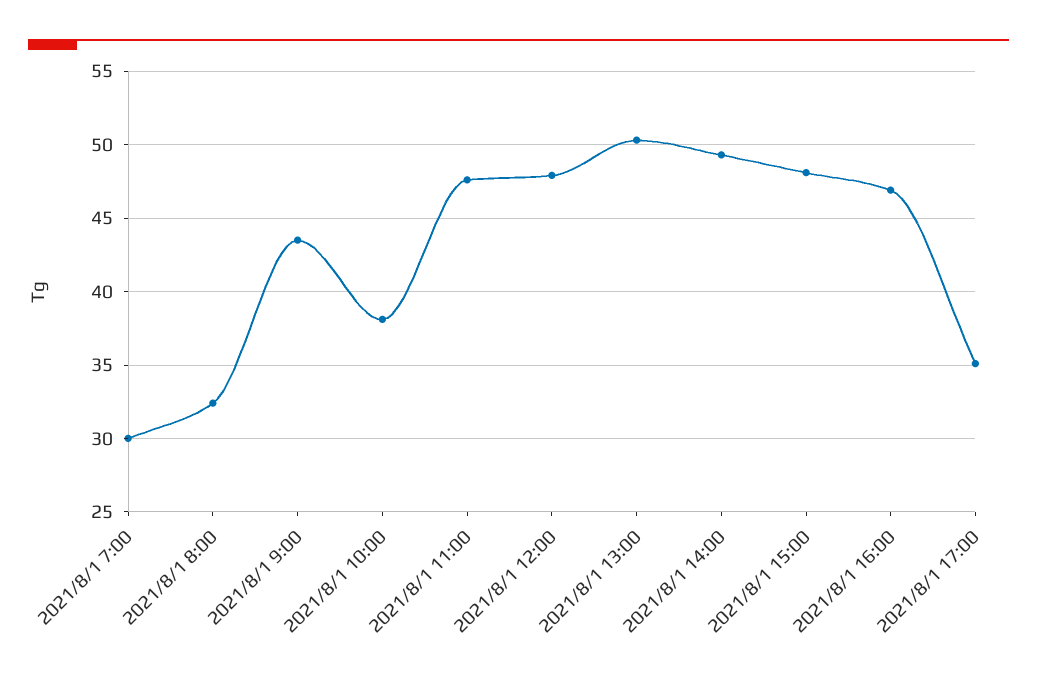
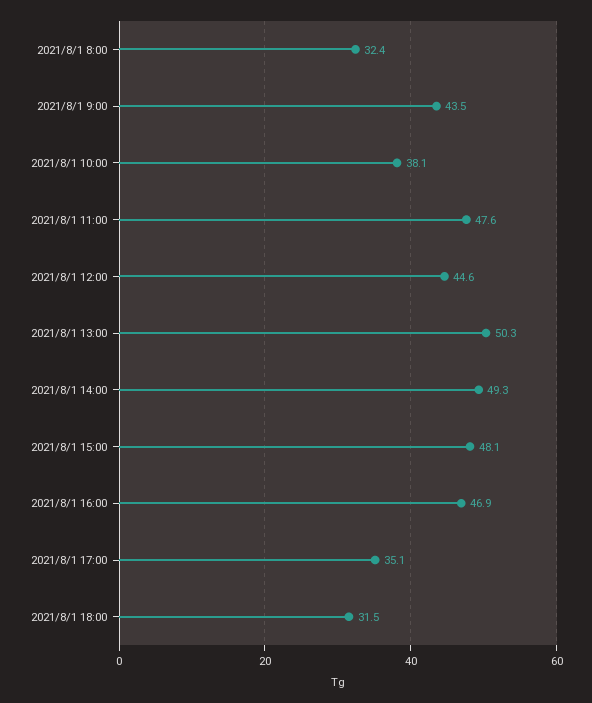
2021/8/1 7:00: 30 -> none
2021/8/1 12:00: 48 -> 44.6
2021/8/1 18:00: none -> 31.5

